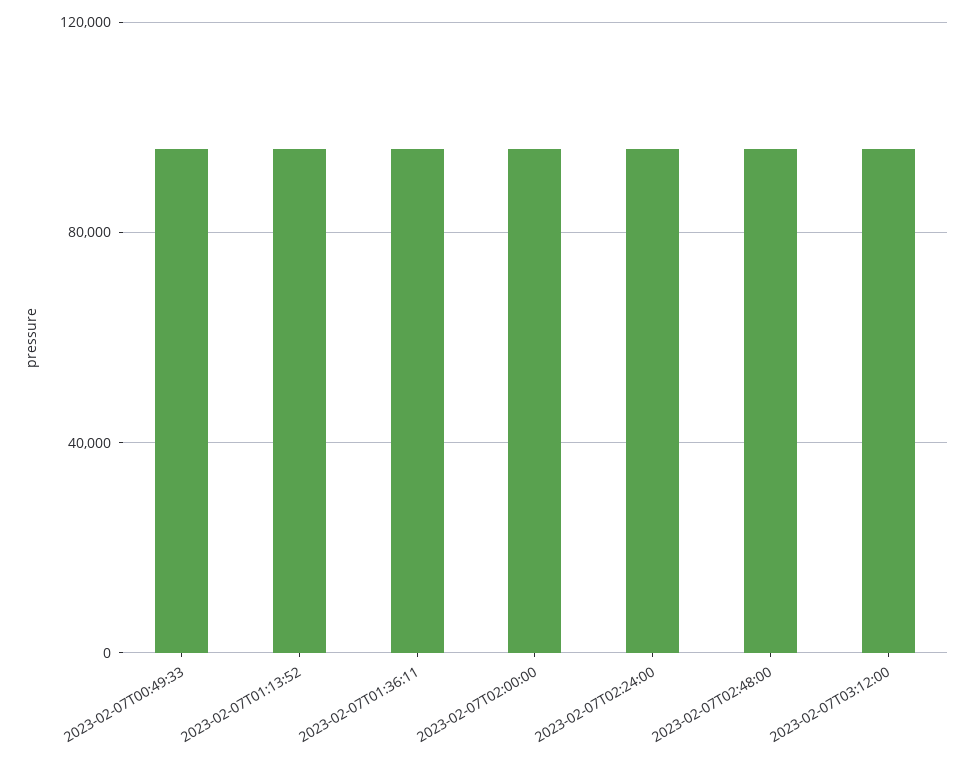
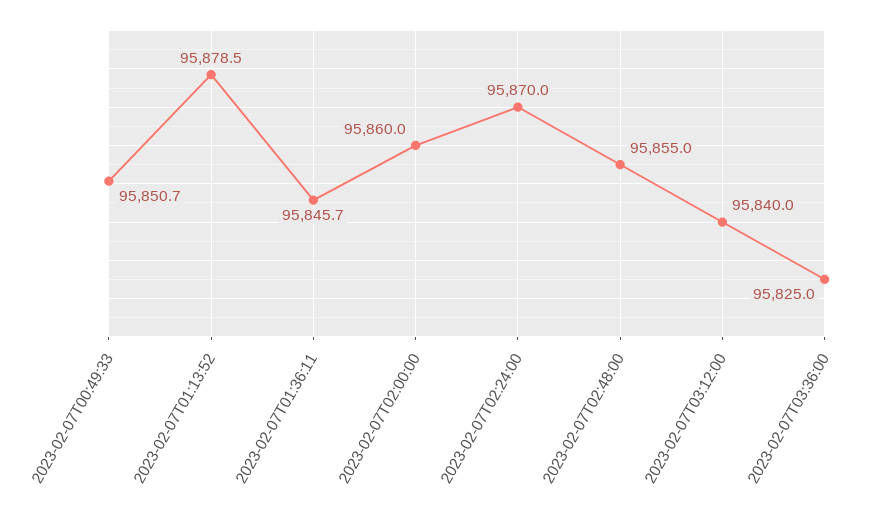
2023-02-07T03:36:00: none -> 95825

